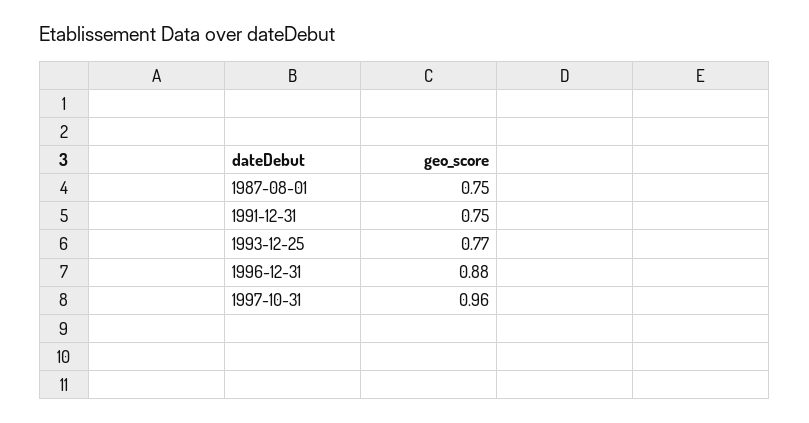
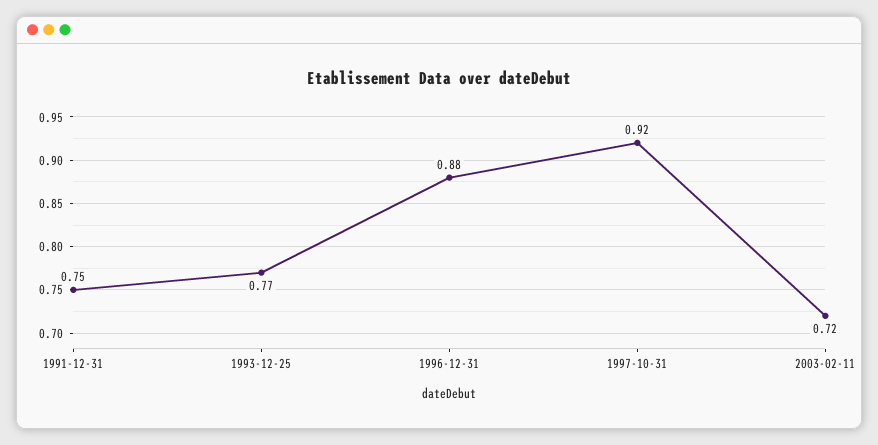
1987-08-01: 0.75 -> none
1997-10-31: 0.96 -> 0.92
2003-02-11: none -> 0.72

